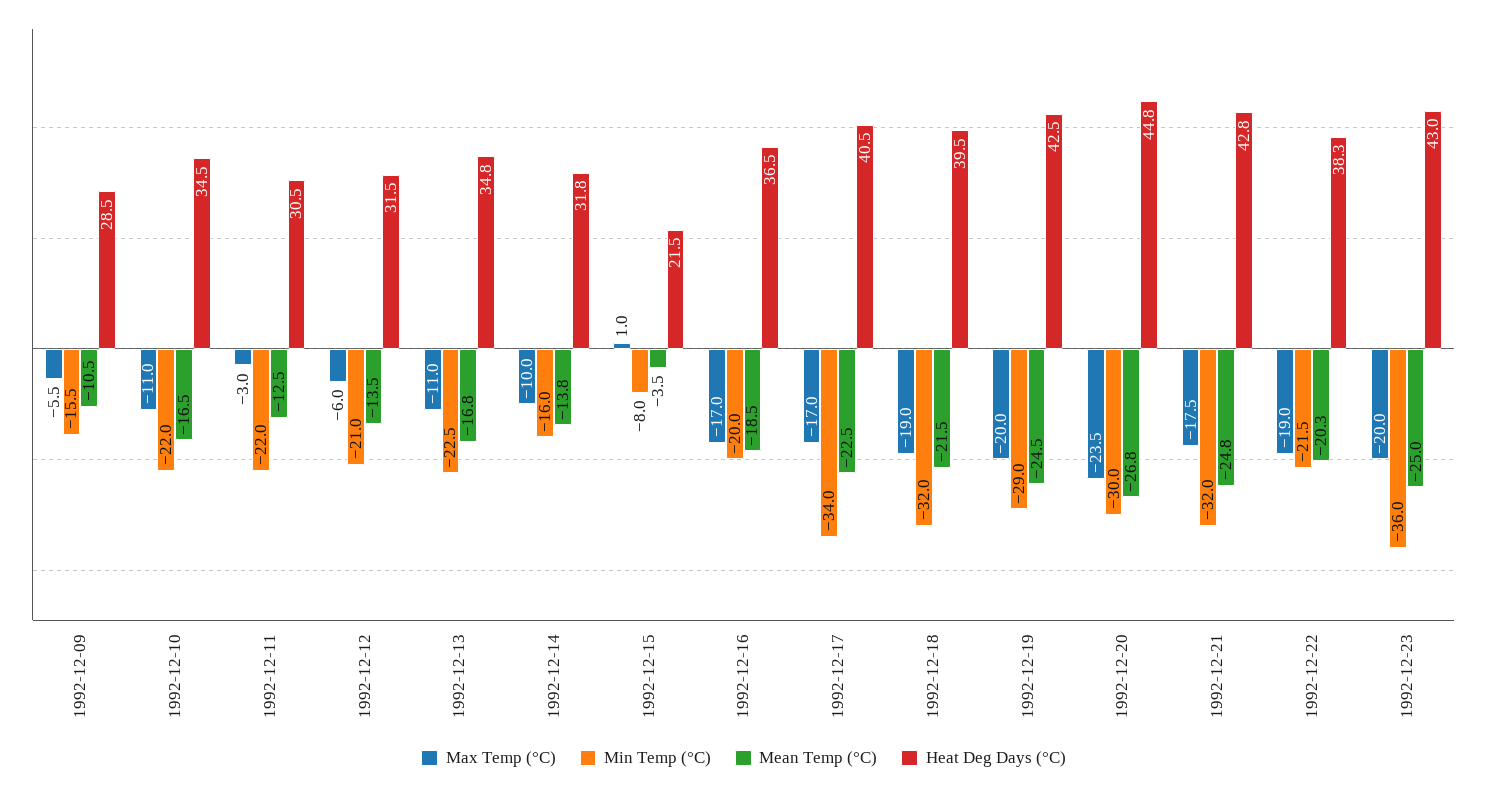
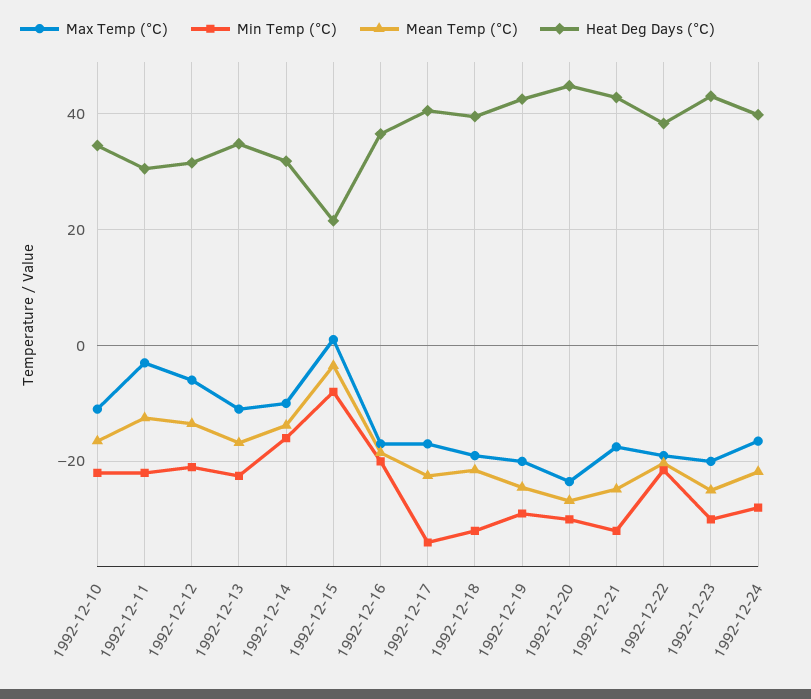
Max Temp (°C), 1992-12-09: -5.5 -> none
Min Temp (°C), 1992-12-09: -15.5 -> none
Mean Temp (°C), 1992-12-09: -10.5 -> none
Heat Deg Days (°C), 1992-12-09: 28.5 -> none
Min Temp (°C), 1992-12-23: -36 -> -30
Max Temp (°C), 1992-12-24: none -> -16
Min Temp (°C), 1992-12-24: none -> -28
Mean Temp (°C), 1992-12-24: none -> -22
Heat Deg Days (°C), 1992-12-24: none -> 40

